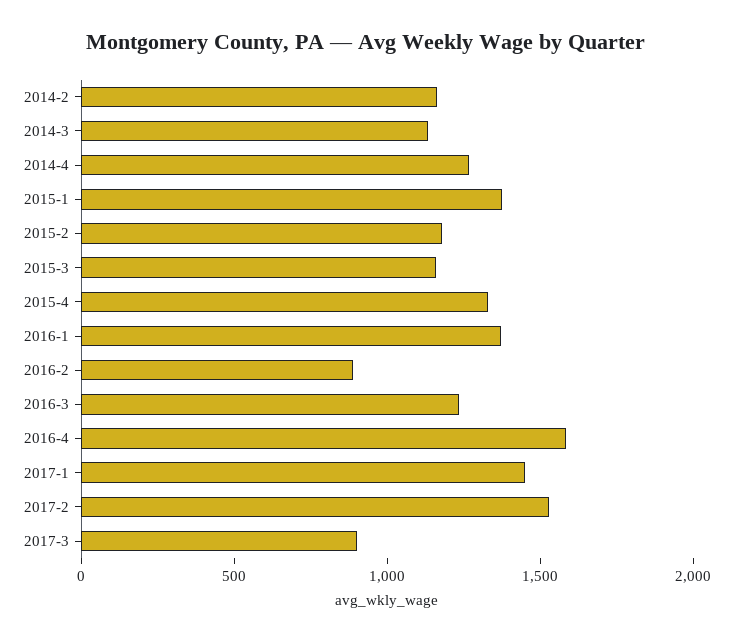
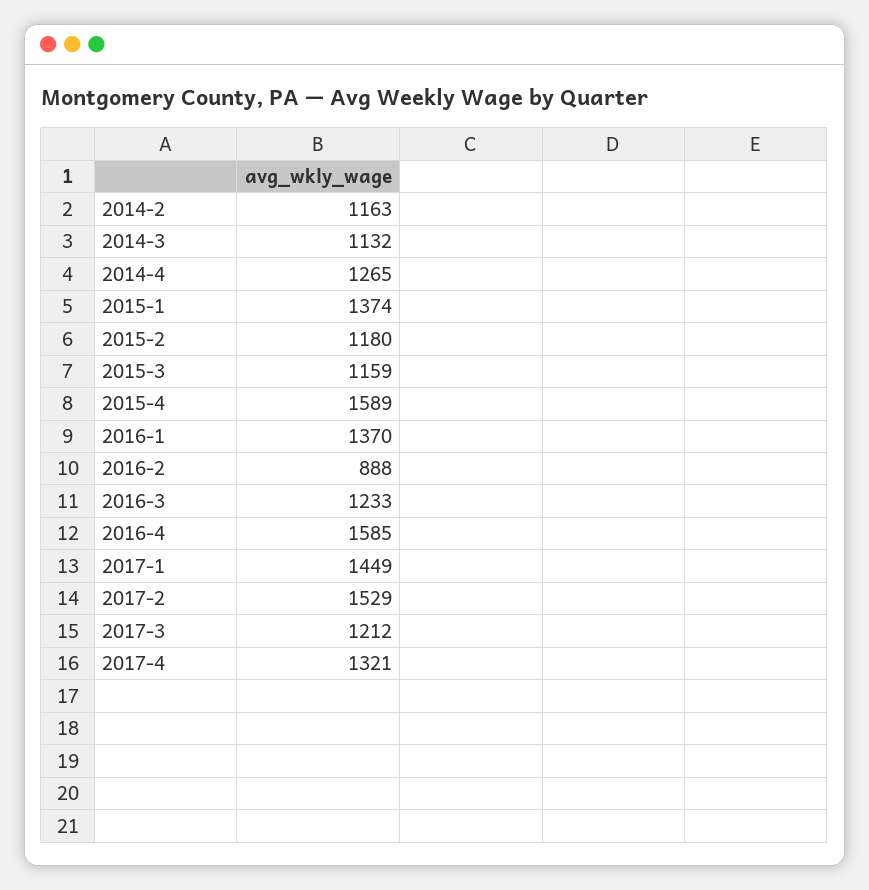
2015-4: 1300 -> 1589
2017-3: 900 -> 1212
2017-4: none -> 1321

